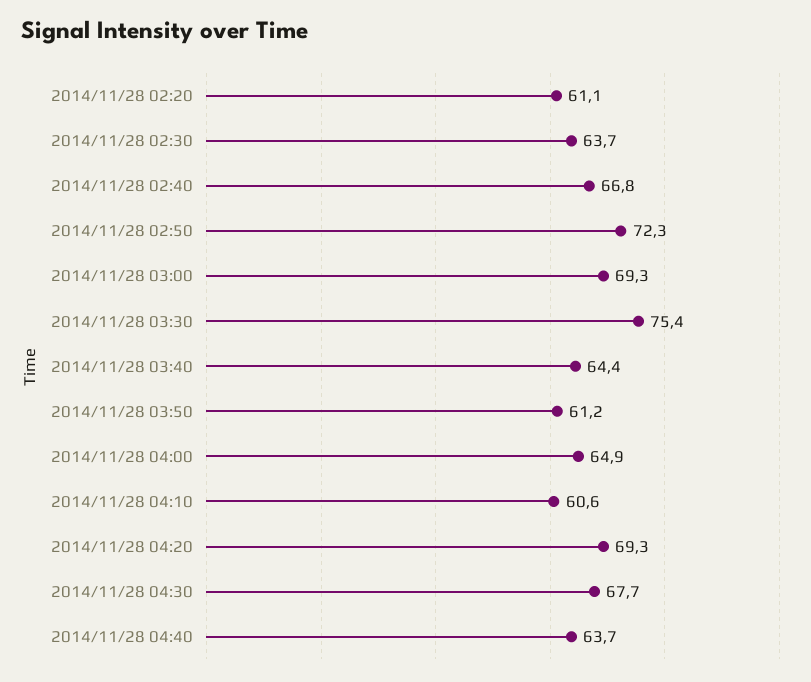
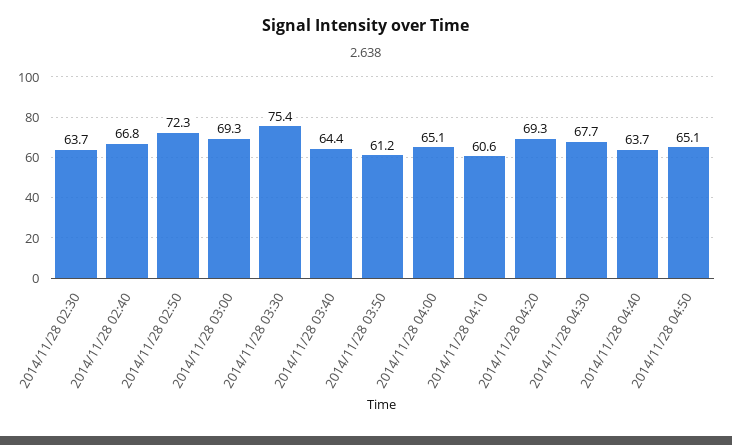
2014/11/28 02:20: 61.1 -> none
2014/11/28 04:00: 64.9 -> 65.1
2014/11/28 04:50: none -> 65.1

